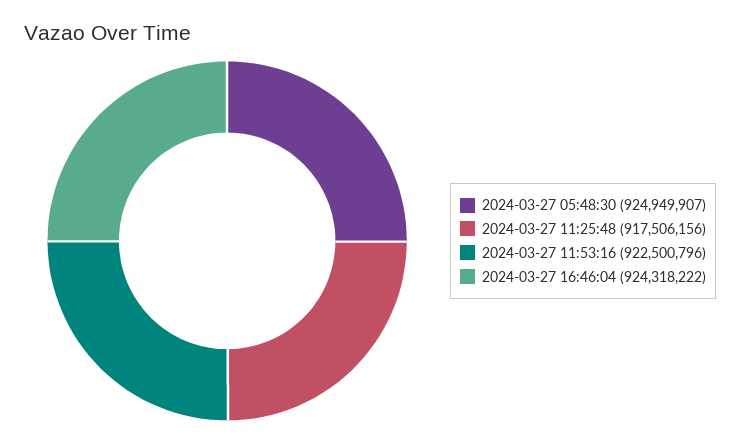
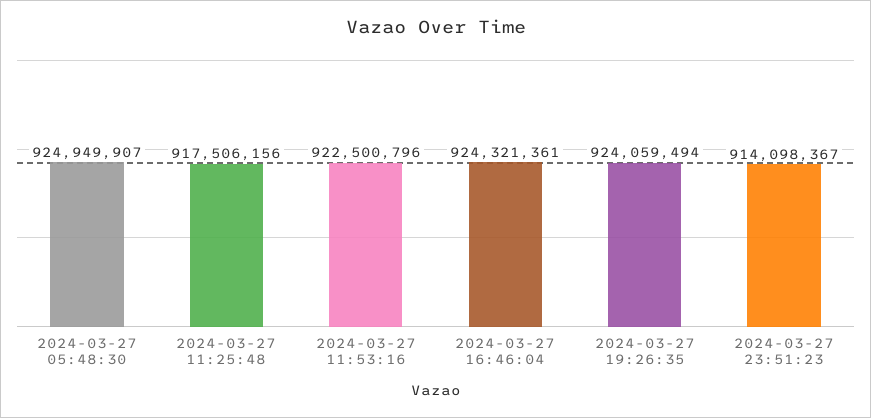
2024-03-27 16:46:04: 924318222 -> 924321361
2024-03-27 19:26:35: none -> 924059494
2024-03-27 23:51:23: none -> 914098367

